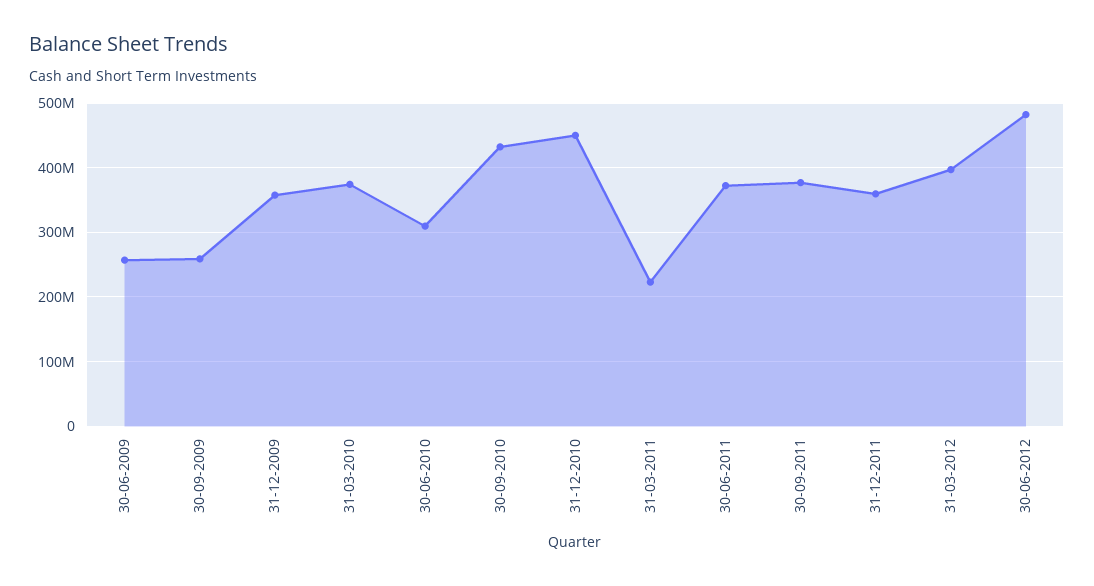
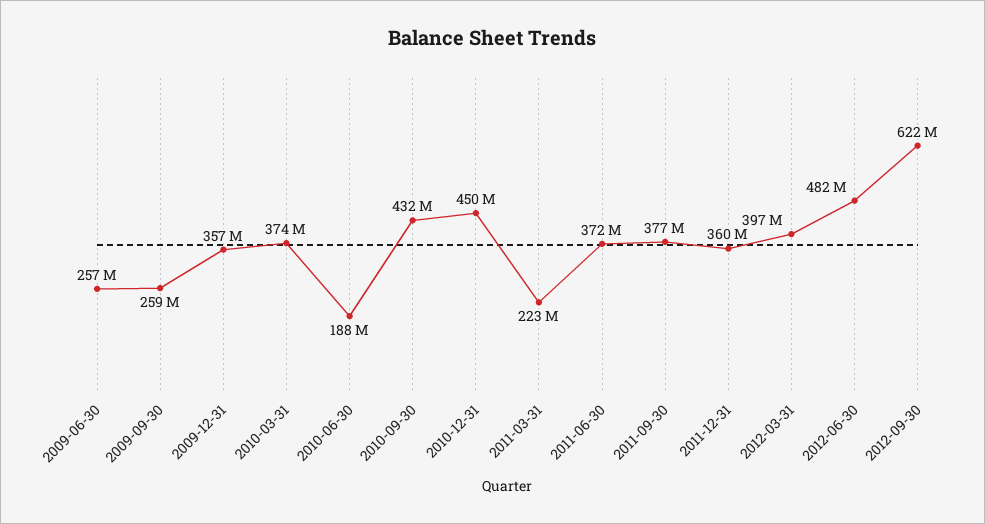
30-06-2010: 310000000 -> 188000000
2012-09-30: none -> 622000000

